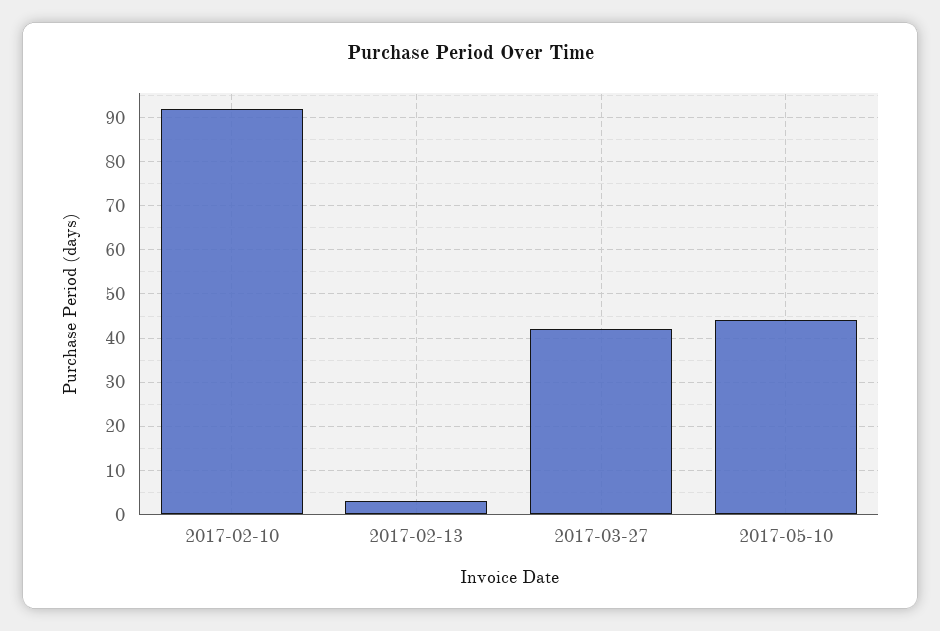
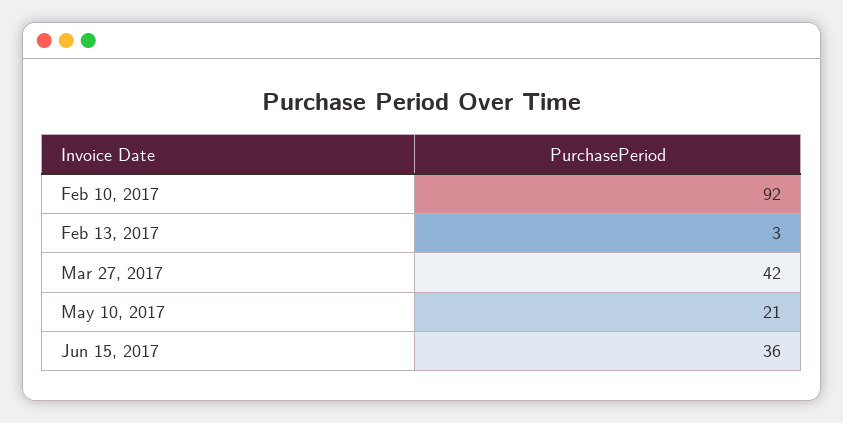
2017-05-10: 45 -> 21
Jun 15, 2017: none -> 36

